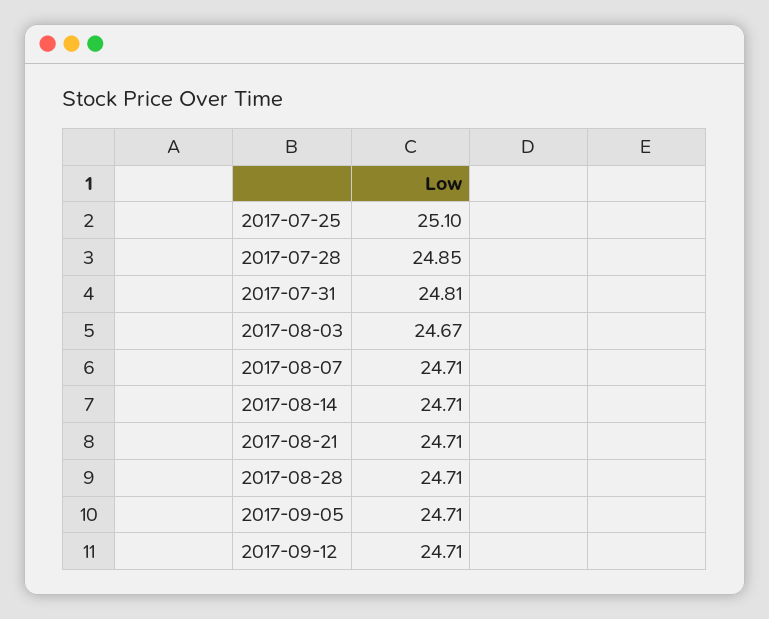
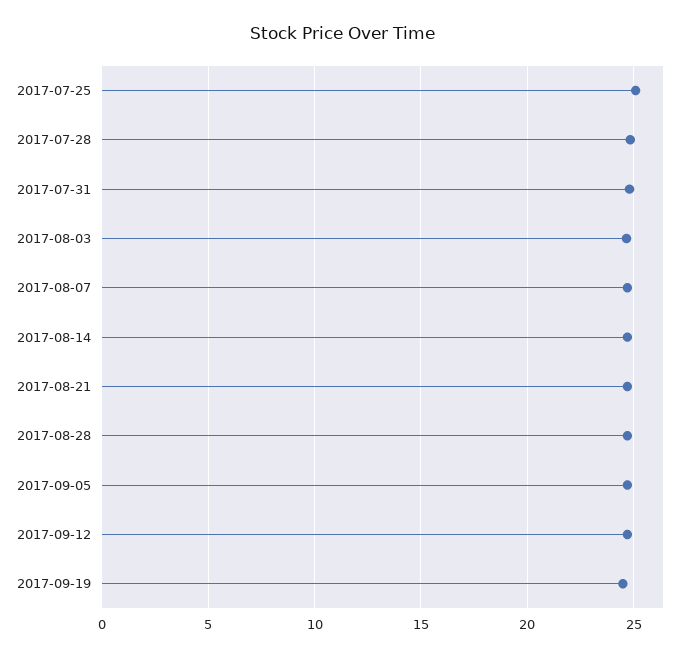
2017-09-19: none -> 24.5

